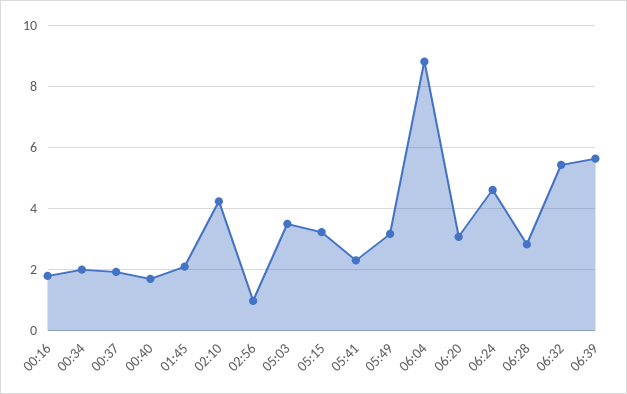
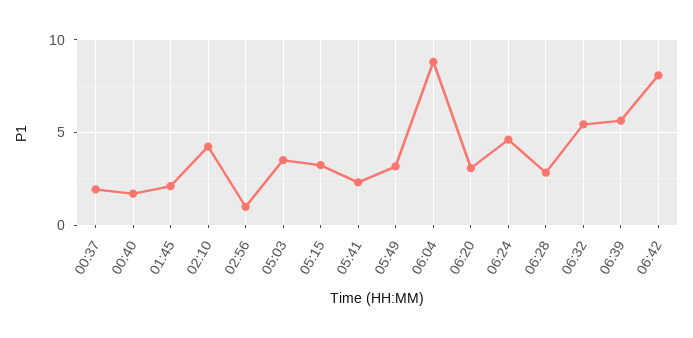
00:16: 1.8 -> none
00:34: 2 -> none
06:42: none -> 8

